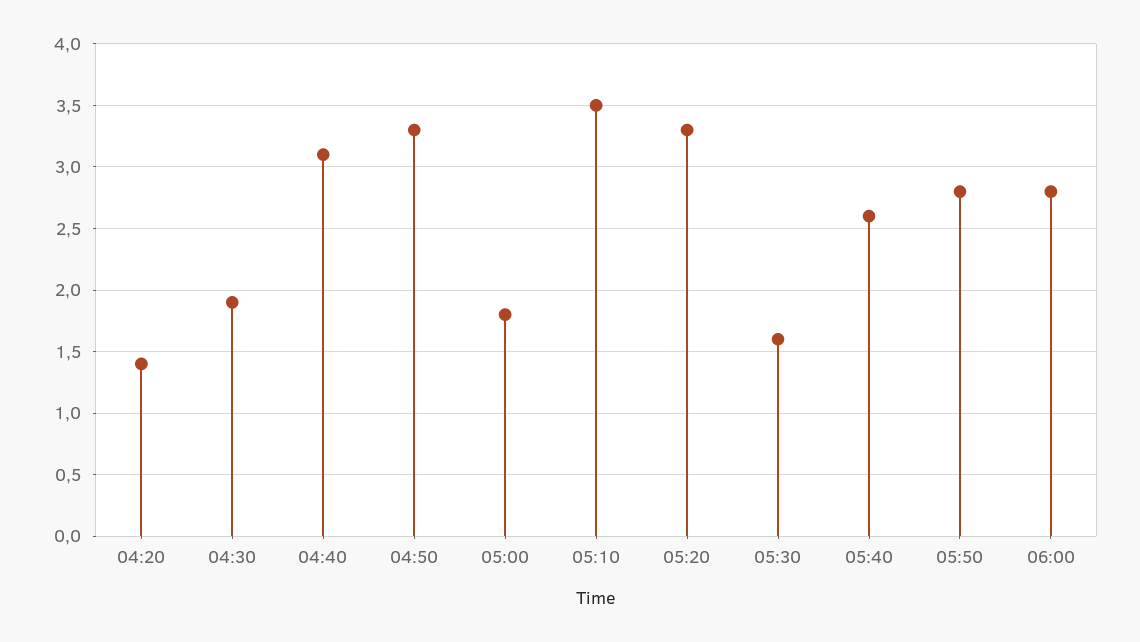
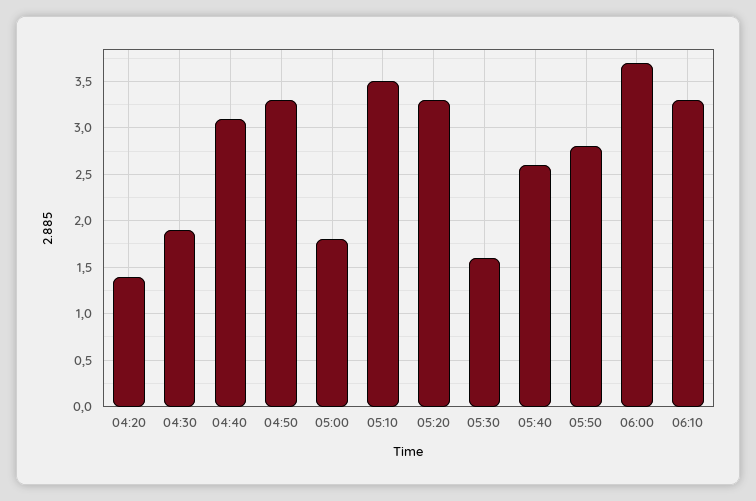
06:00: 2.8 -> 3.7
06:10: none -> 3.3

